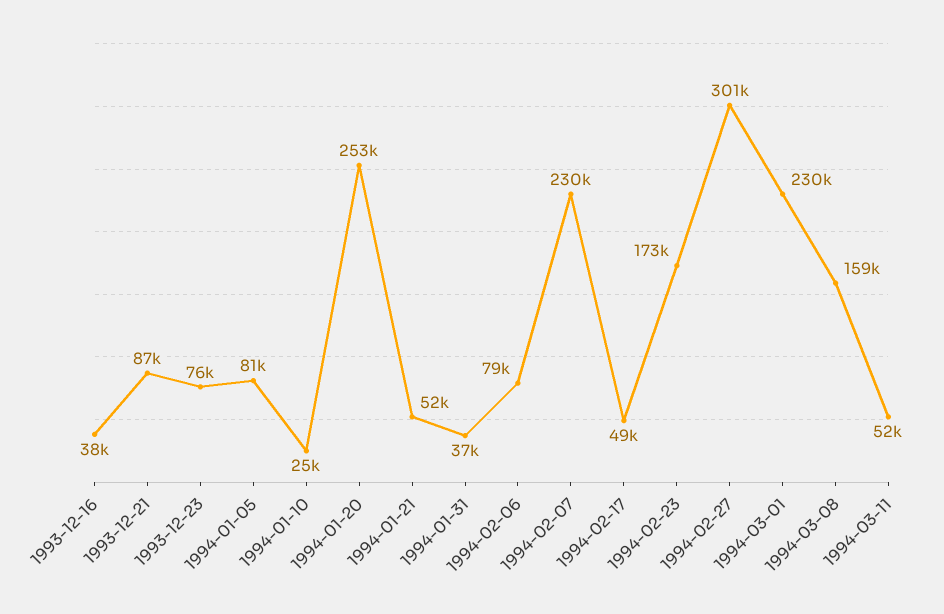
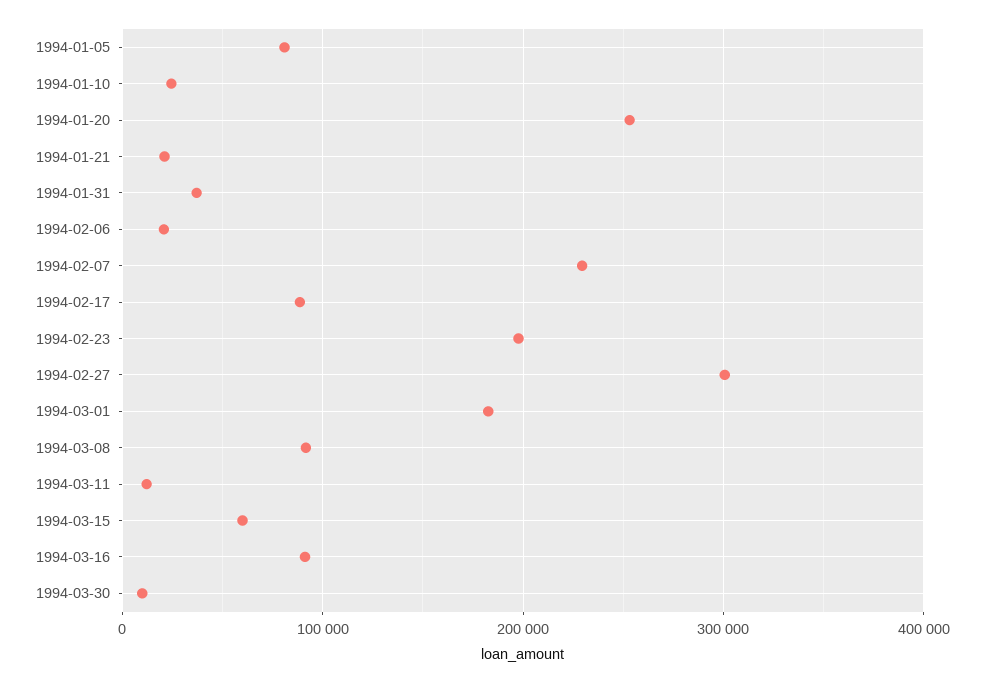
1993-12-16: 38000 -> none
1993-12-21: 87000 -> none
1993-12-23: 76000 -> none
1994-01-21: 52000 -> 20000
1994-02-06: 79000 -> 20000
1994-02-17: 49000 -> 90000
1994-02-23: 173000 -> 200000
1994-03-01: 230000 -> 180000
1994-03-08: 159000 -> 90000
1994-03-11: 52000 -> 10000
1994-03-15: none -> 60000
1994-03-16: none -> 90000
1994-03-30: none -> 10000

